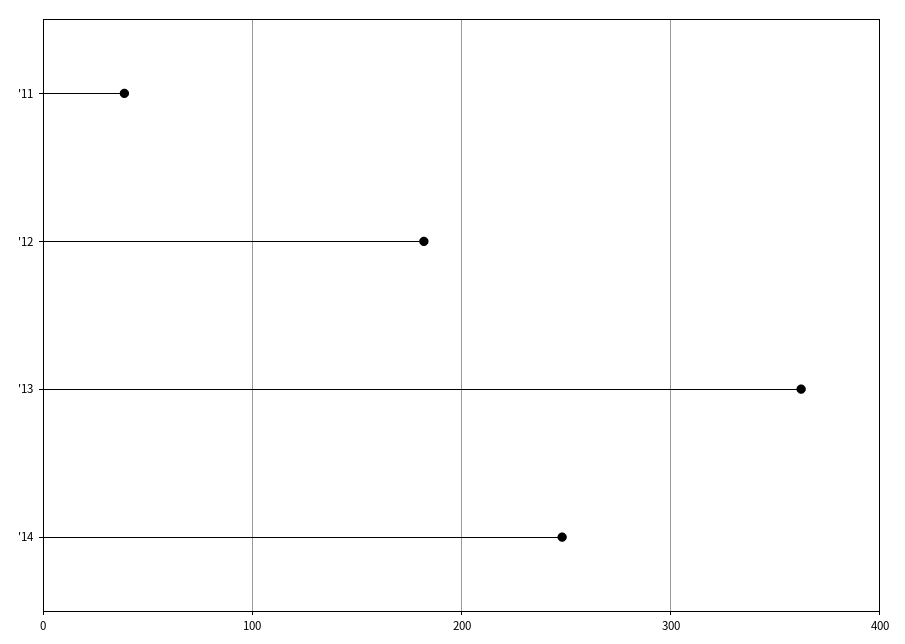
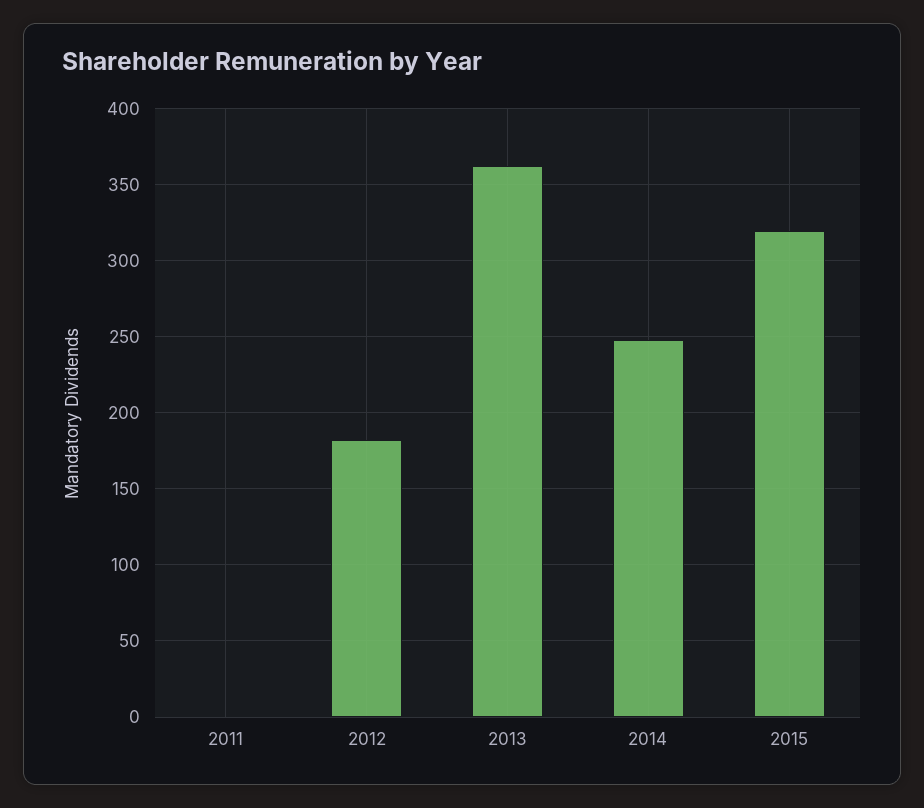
'11: 40 -> 0
2015: none -> 320

